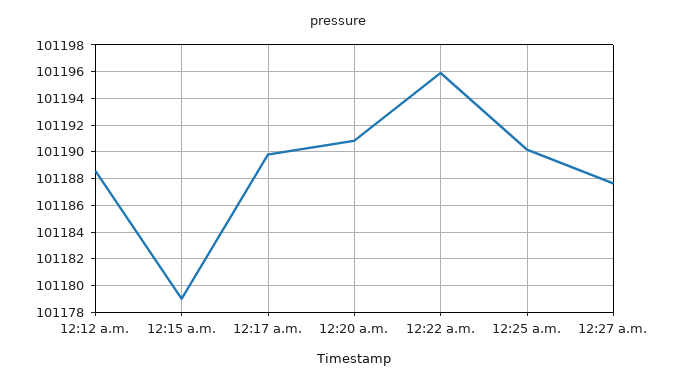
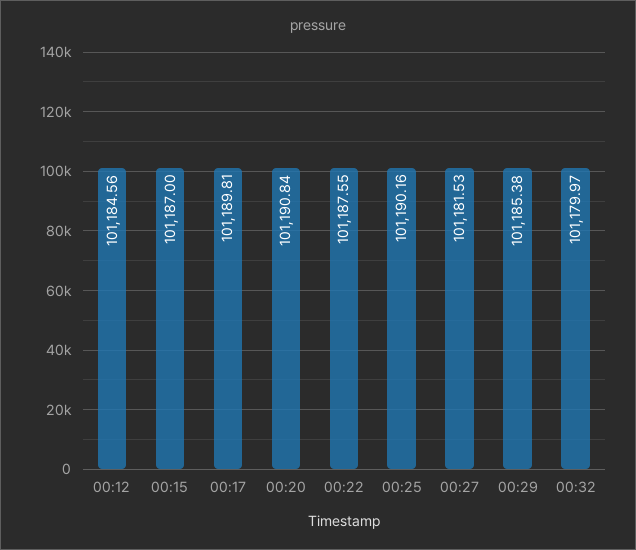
12:12 a.m.: 101188.5 -> 101184.56
12:15 a.m.: 101179 -> 101187
12:22 a.m.: 101196 -> 101187.55
12:27 a.m.: 101187.5 -> 101181.53
00:29: none -> 101185.38
00:32: none -> 101179.97

